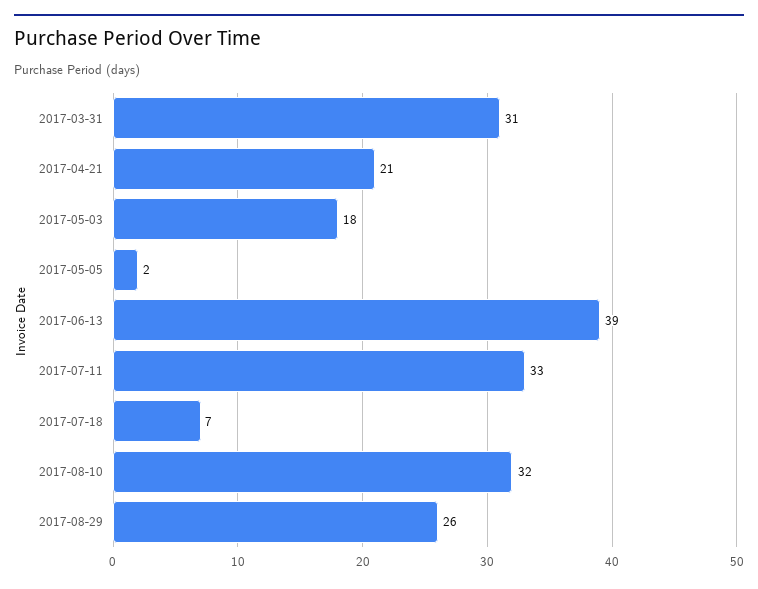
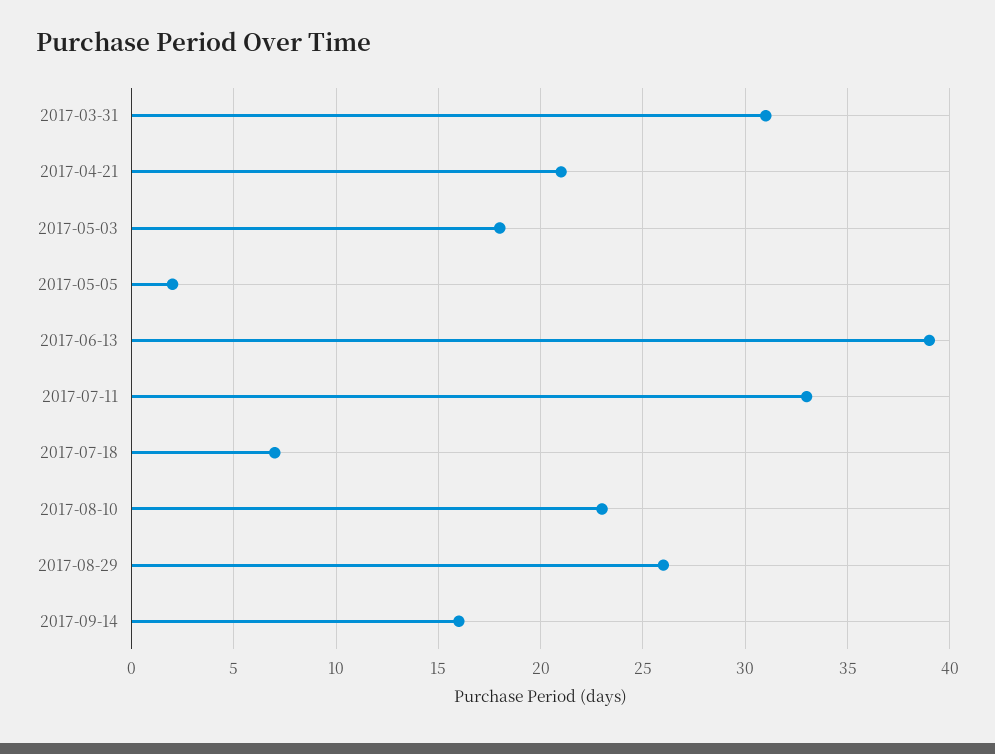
2017-08-10: 32 -> 23
2017-09-14: none -> 16

